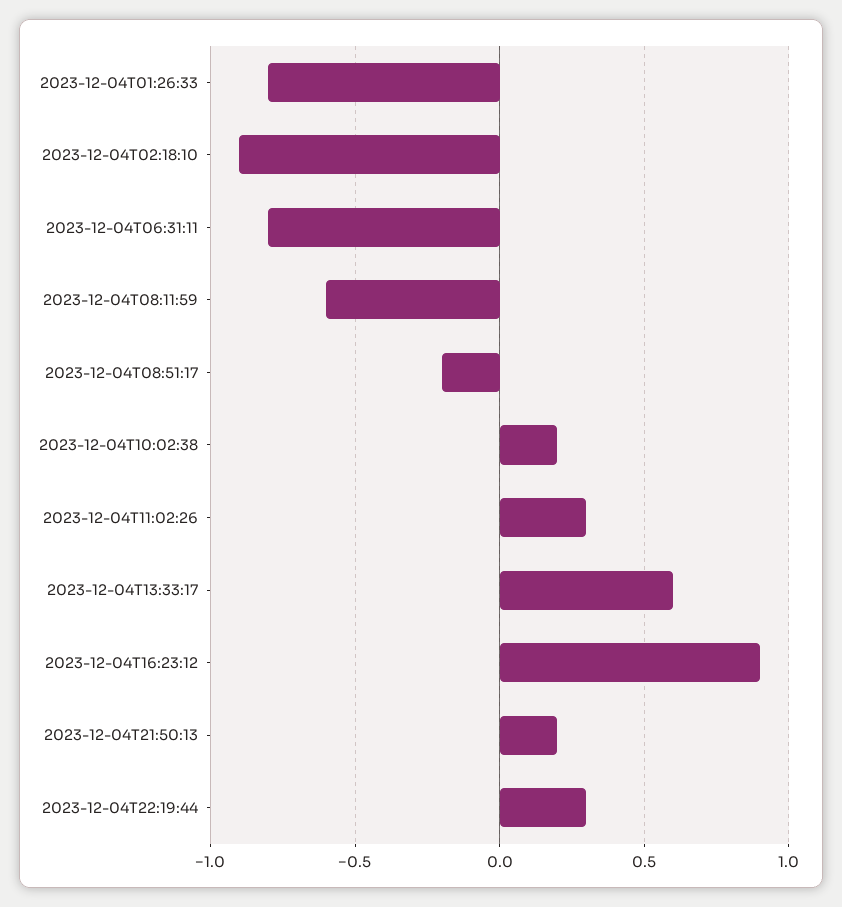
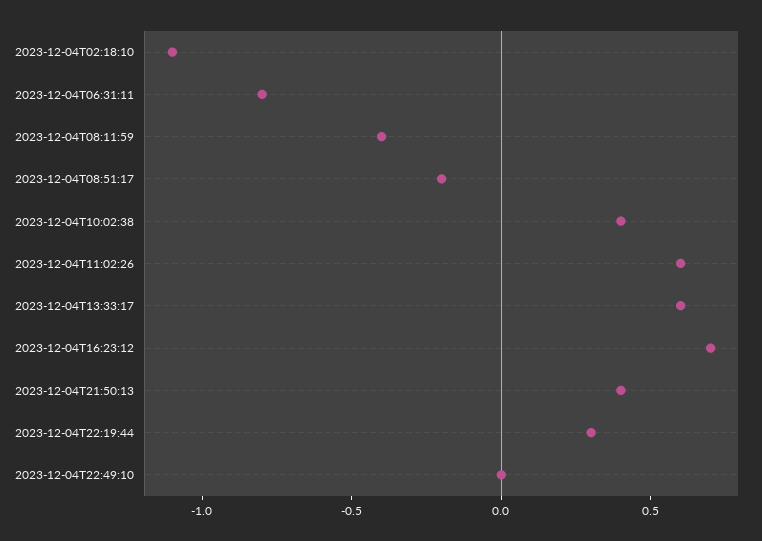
2023-12-04T01:26:33: -0.8 -> none
2023-12-04T02:18:10: -0.9 -> -1.1
2023-12-04T08:11:59: -0.6 -> -0.4
2023-12-04T10:02:38: 0.2 -> 0.4
2023-12-04T11:02:26: 0.3 -> 0.6
2023-12-04T16:23:12: 0.9 -> 0.7
2023-12-04T21:50:13: 0.2 -> 0.4
2023-12-04T22:49:10: none -> 0

